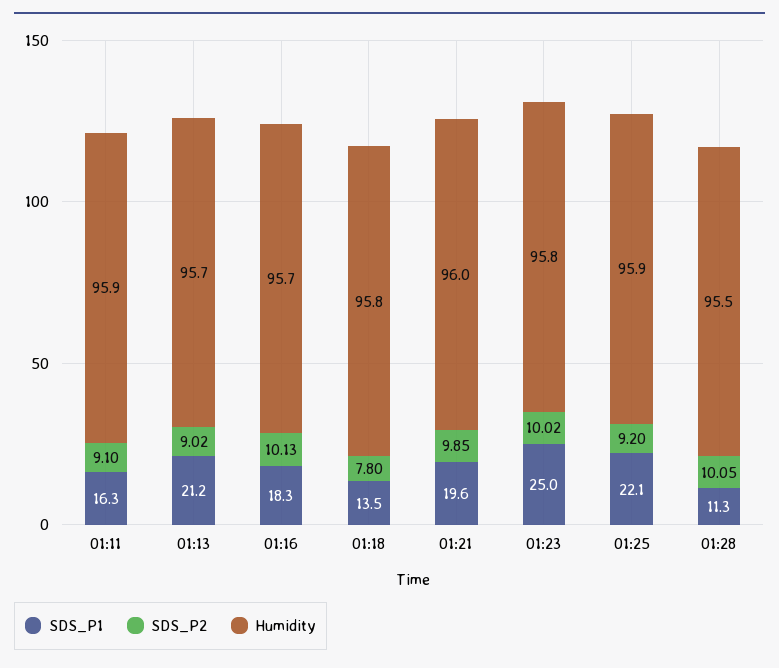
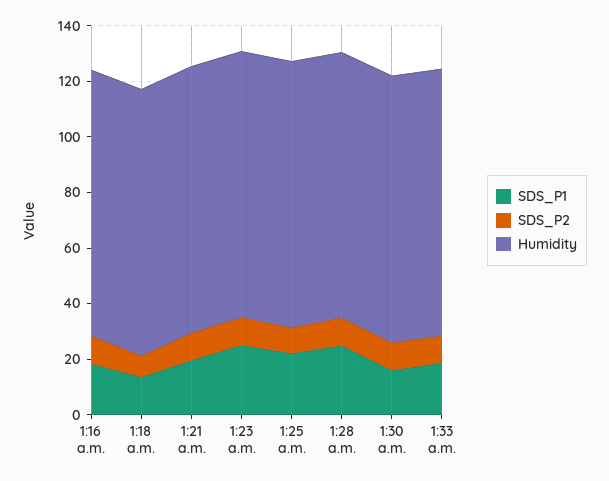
SDS_P1, 01:11: 16.3 -> none
SDS_P2, 01:11: 9.1 -> none
Humidity, 01:11: 95.9 -> none
SDS_P1, 01:13: 21.2 -> none
SDS_P2, 01:13: 9.02 -> none
Humidity, 01:13: 95.7 -> none
SDS_P1, 01:28: 11.3 -> 25
SDS_P1, 1:30 a.m.: none -> 15
SDS_P2, 1:30 a.m.: none -> 10
Humidity, 1:30 a.m.: none -> 95
SDS_P1, 1:33 a.m.: none -> 20
SDS_P2, 1:33 a.m.: none -> 10
Humidity, 1:33 a.m.: none -> 95

